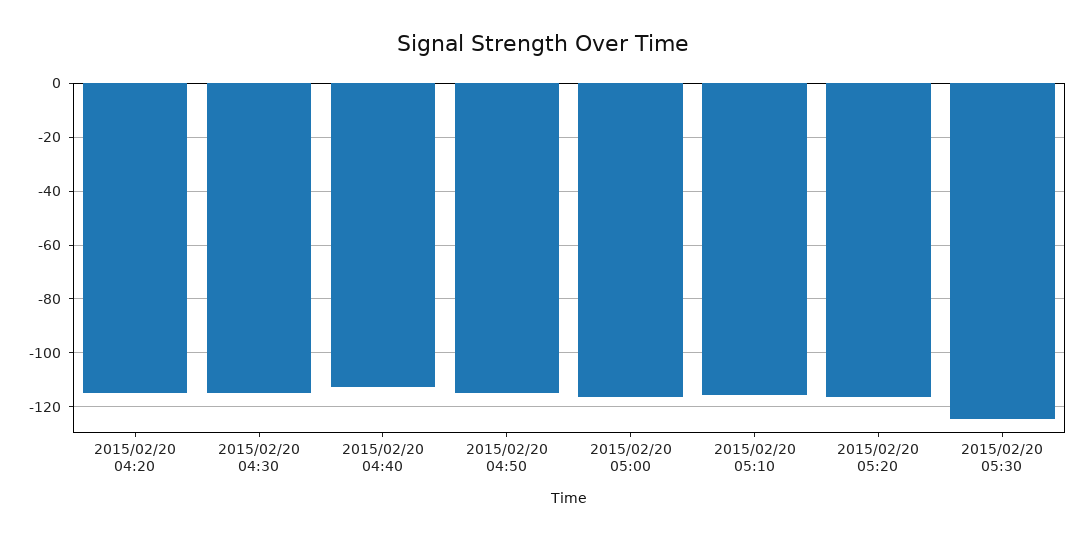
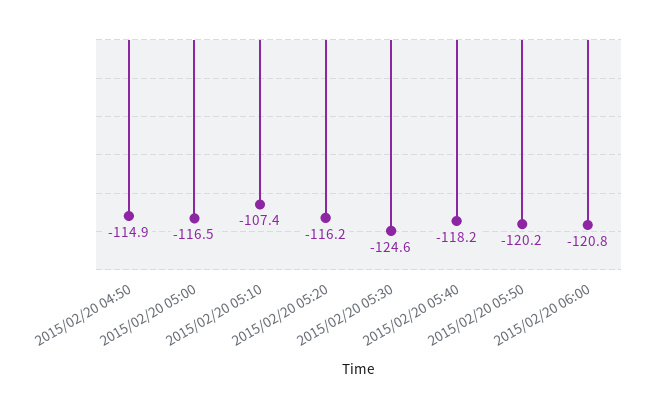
2015/02/20 04:20: -115 -> none
2015/02/20 04:30: -115 -> none
2015/02/20 04:40: -112.5 -> none
2015/02/20 05:10: -115 -> -107.4
2015/02/20 05:40: none -> -118.2
2015/02/20 05:50: none -> -120.2
2015/02/20 06:00: none -> -120.8

